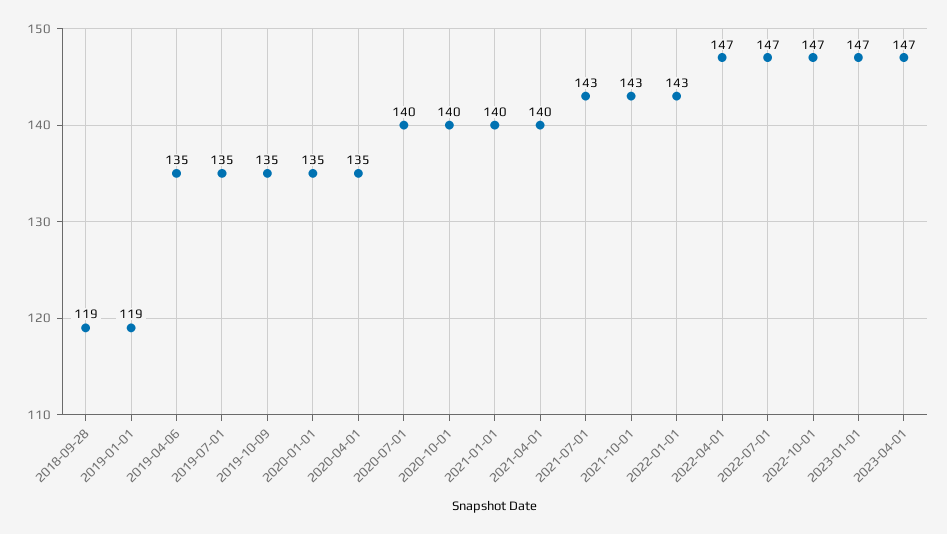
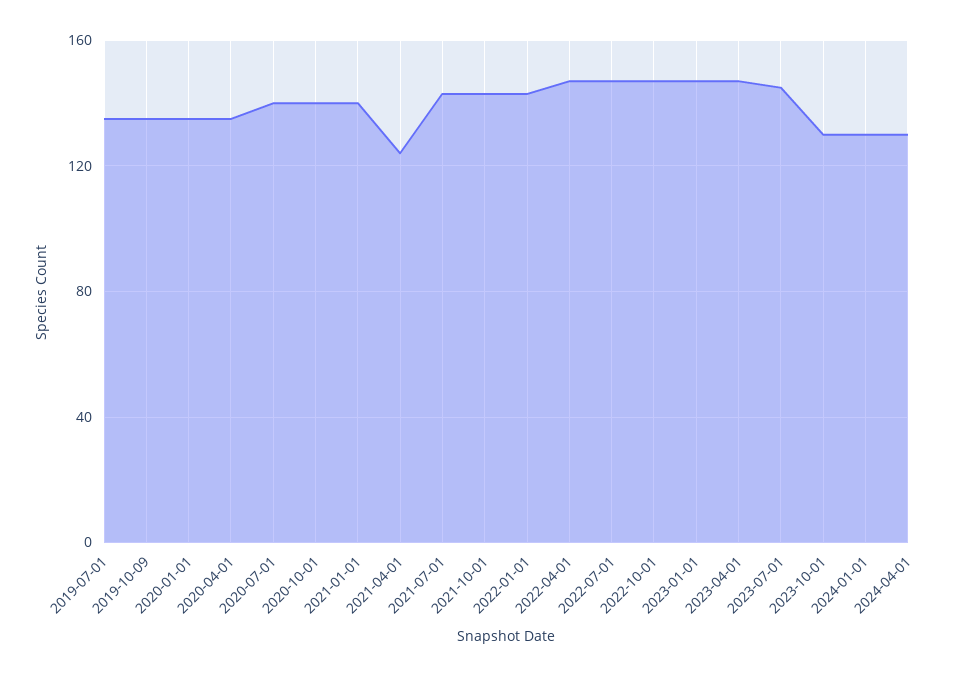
2018-09-28: 119 -> none
2019-01-01: 119 -> none
2019-04-06: 135 -> none
2021-04-01: 140 -> 125
2023-07-01: none -> 145
2023-10-01: none -> 130
2024-01-01: none -> 130
2024-04-01: none -> 130

